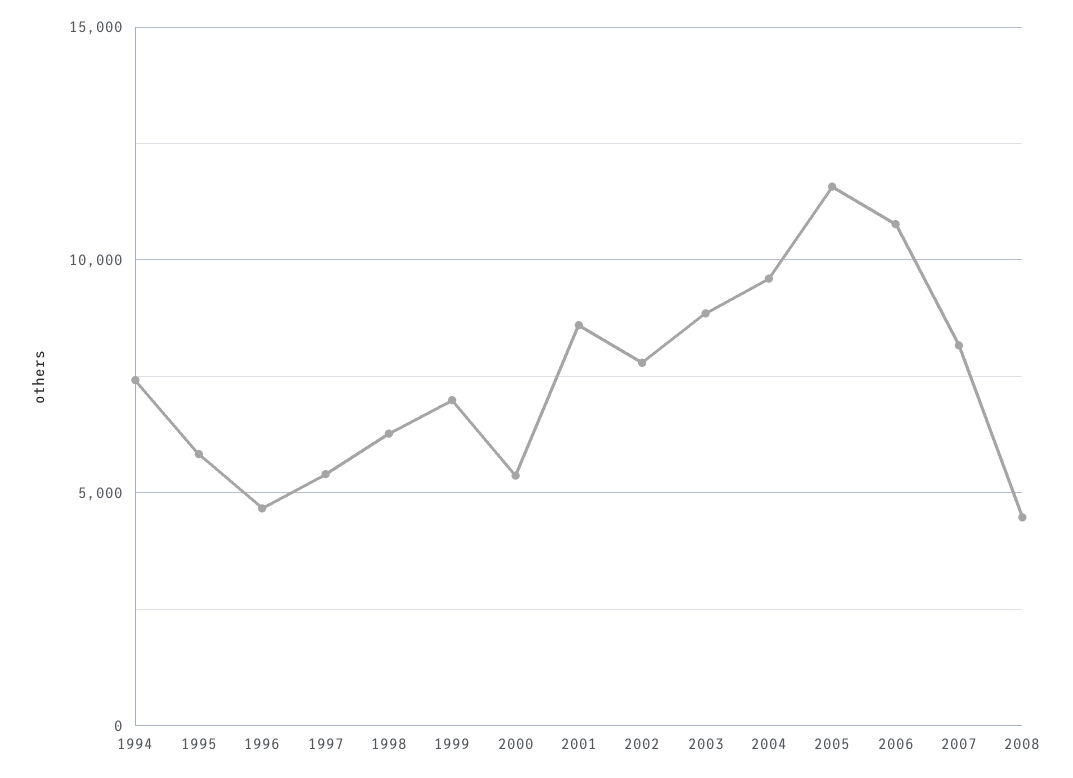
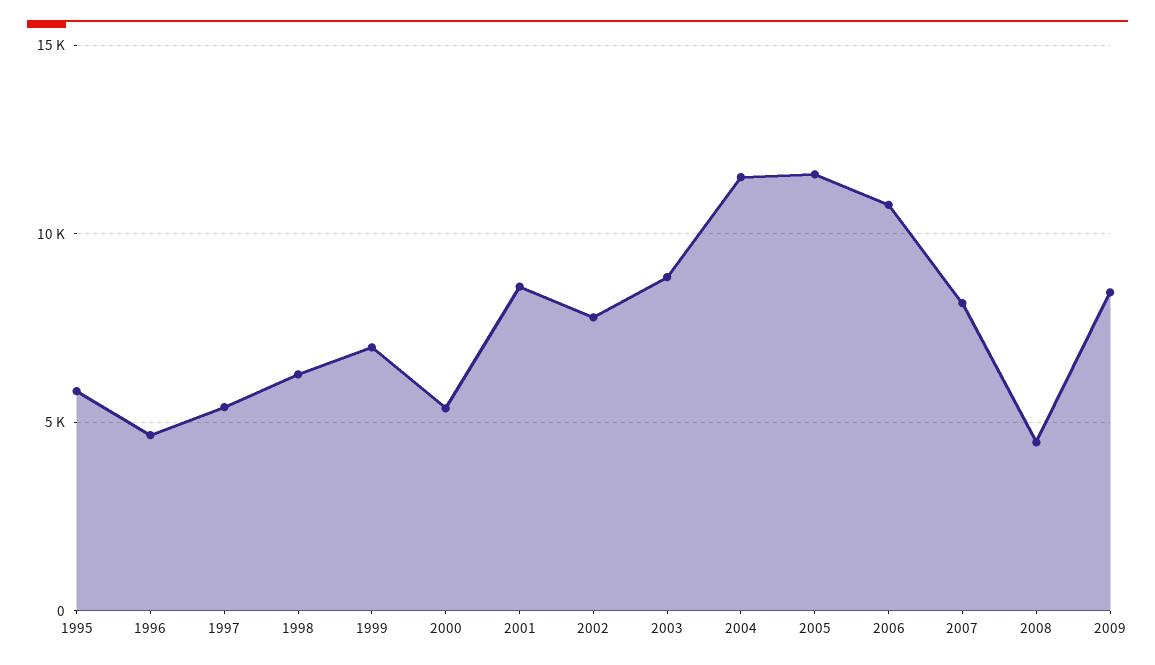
1994: 7500 -> none
2004: 9500 -> 11500
2009: none -> 8500

